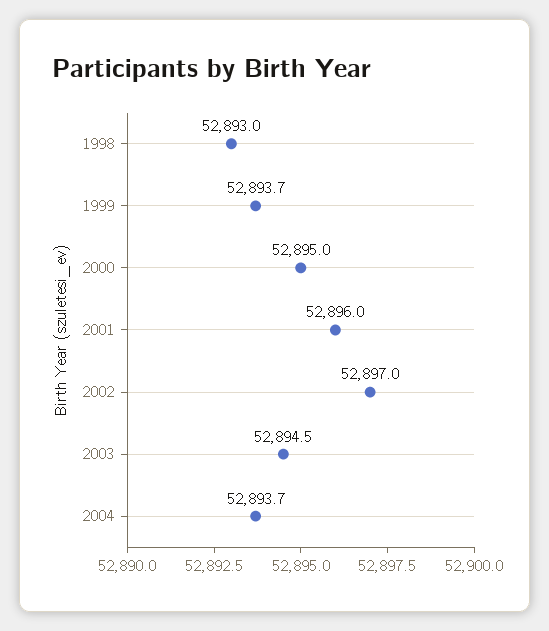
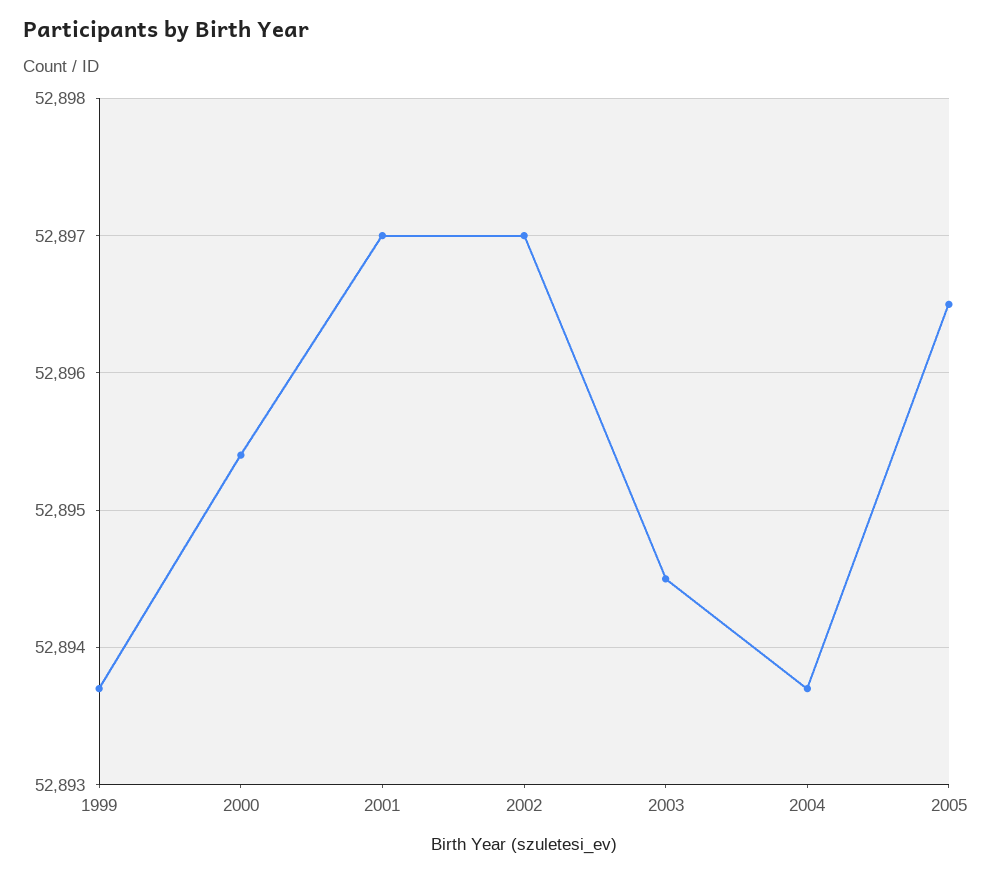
1998: 52893 -> none
2000: 52895 -> 52895.4
2001: 52896 -> 52897
2005: none -> 52896.5

